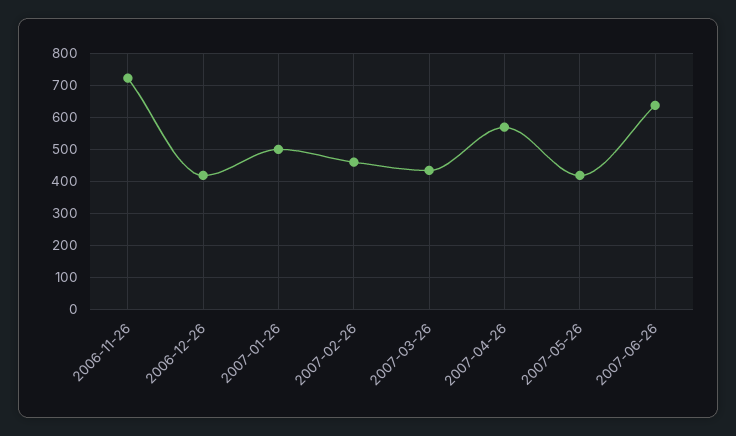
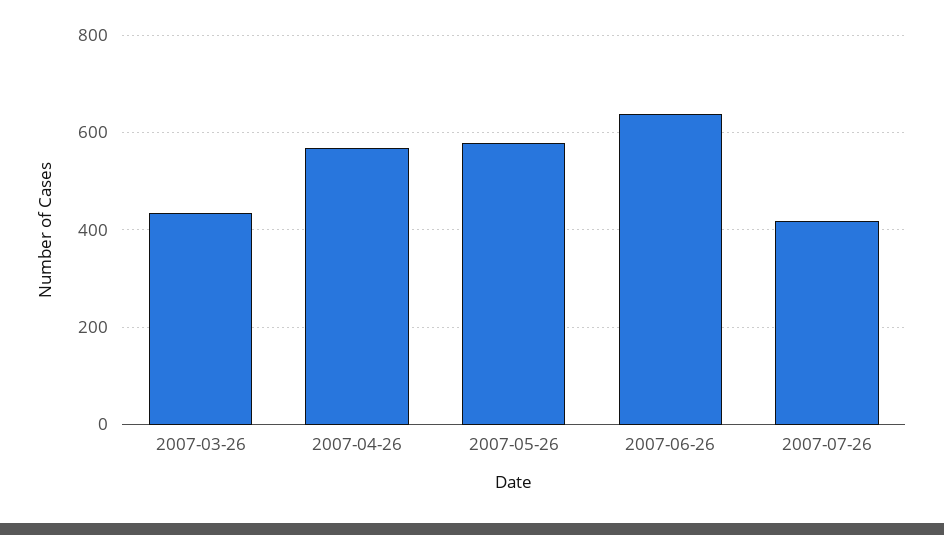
2006-11-26: 720 -> none
2006-12-26: 420 -> none
2007-01-26: 500 -> none
2007-02-26: 460 -> none
2007-05-26: 420 -> 580
2007-07-26: none -> 420

